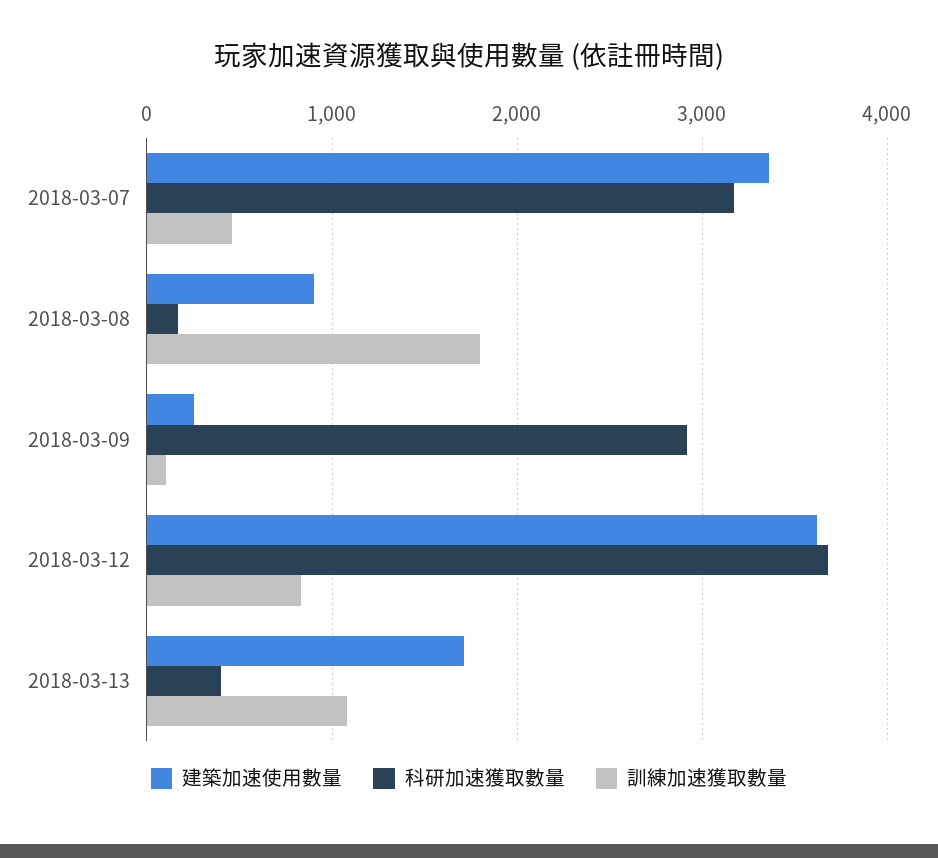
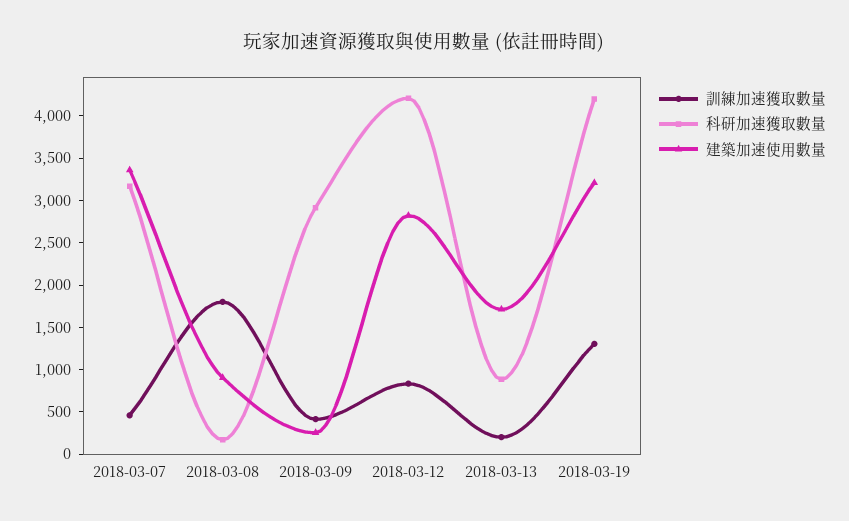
訓練加速獲取數量, 2018-03-09: 100 -> 400
建築加速使用數量, 2018-03-12: 3600 -> 2800
科研加速獲取數量, 2018-03-12: 3700 -> 4200
科研加速獲取數量, 2018-03-13: 400 -> 900
訓練加速獲取數量, 2018-03-13: 1100 -> 200
訓練加速獲取數量, 2018-03-19: none -> 1300
科研加速獲取數量, 2018-03-19: none -> 4200
建築加速使用數量, 2018-03-19: none -> 3200

